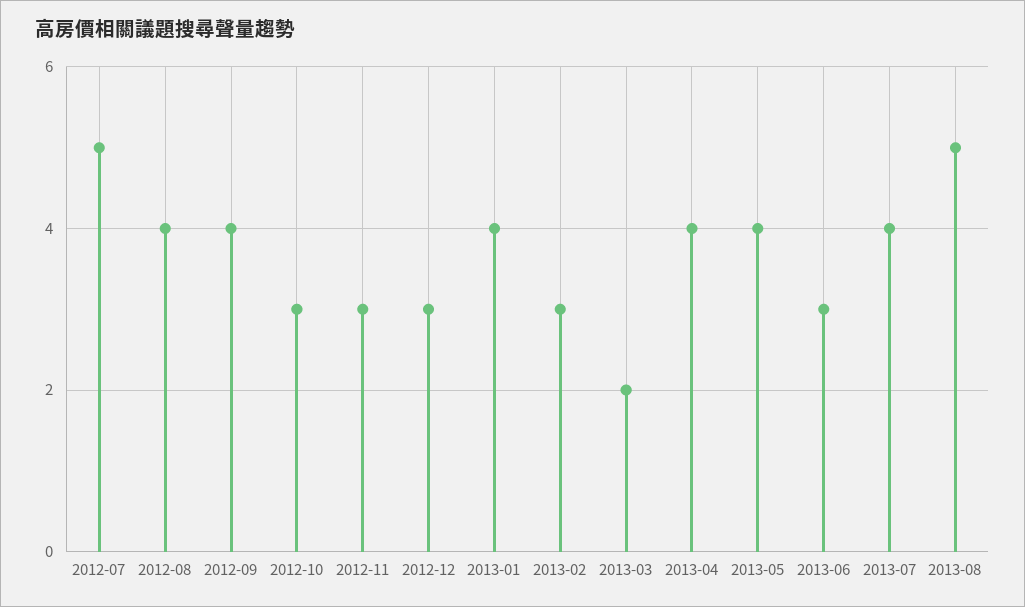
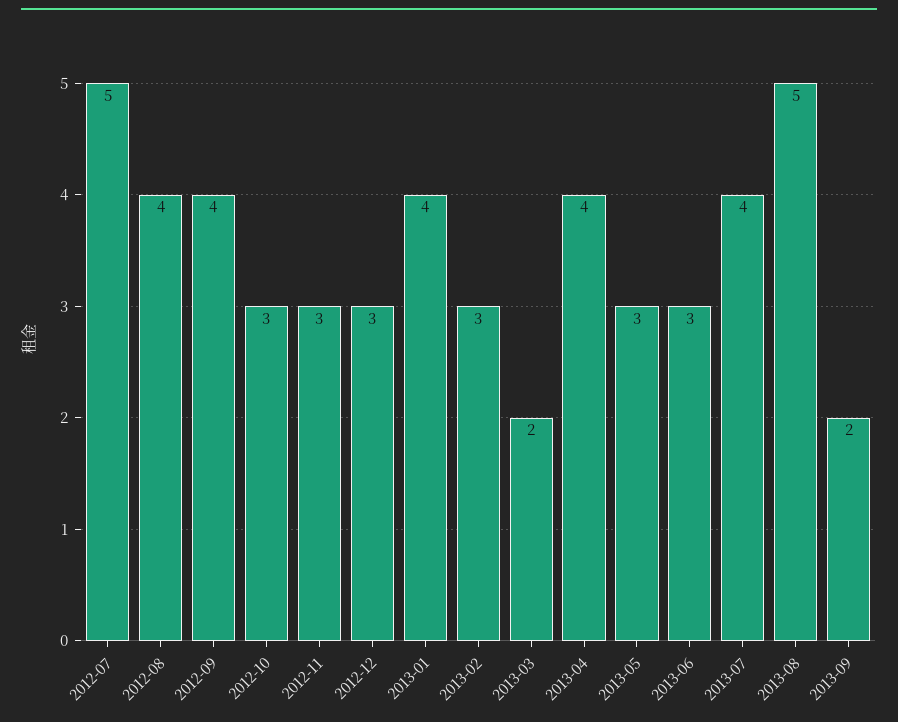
2013-05: 4 -> 3
2013-09: none -> 2

